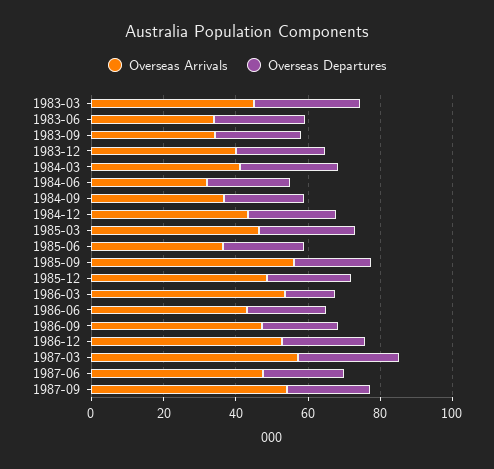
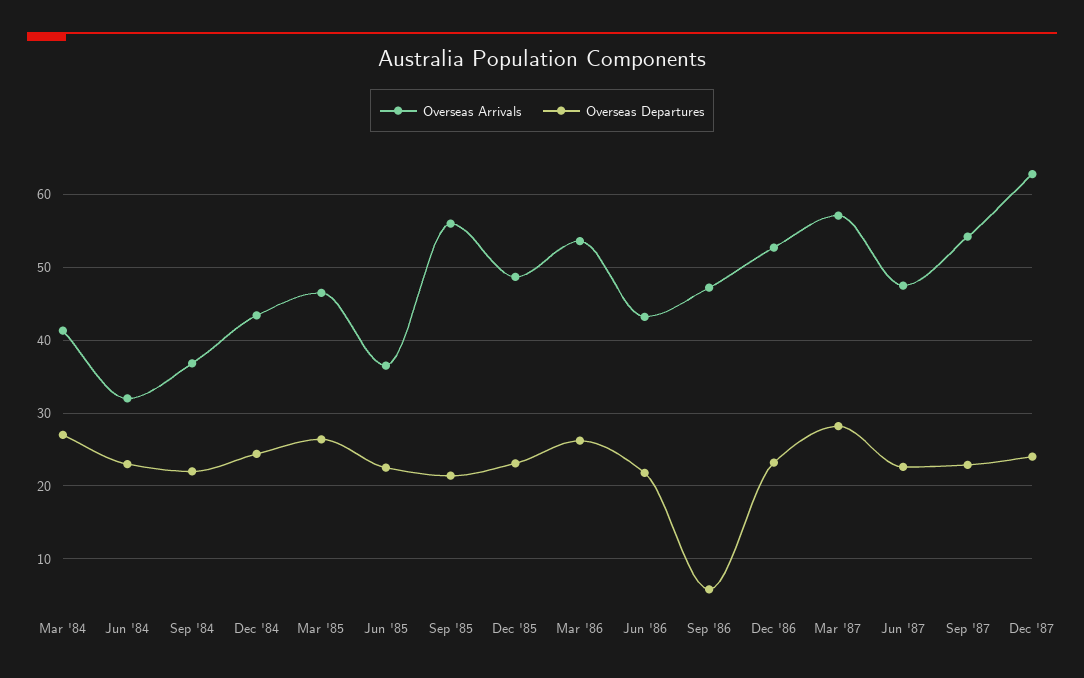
Overseas Arrivals, 1983-03: 45 -> none
Overseas Departures, 1983-03: 30 -> none
Overseas Arrivals, 1983-06: 35 -> none
Overseas Departures, 1983-06: 25 -> none
Overseas Arrivals, 1983-09: 35 -> none
Overseas Departures, 1983-09: 25 -> none
Overseas Arrivals, 1983-12: 40 -> none
Overseas Departures, 1983-12: 25 -> none
Overseas Departures, 1986-03: 15 -> 26
Overseas Departures, 1986-09: 20 -> 6
Overseas Arrivals, Dec '87: none -> 63
Overseas Departures, Dec '87: none -> 24

